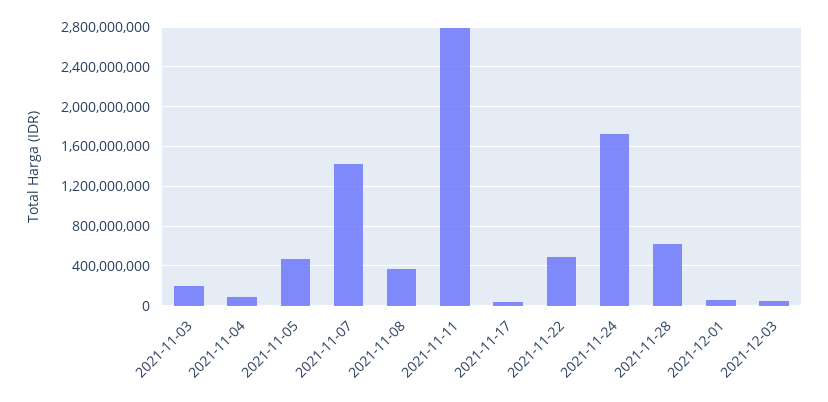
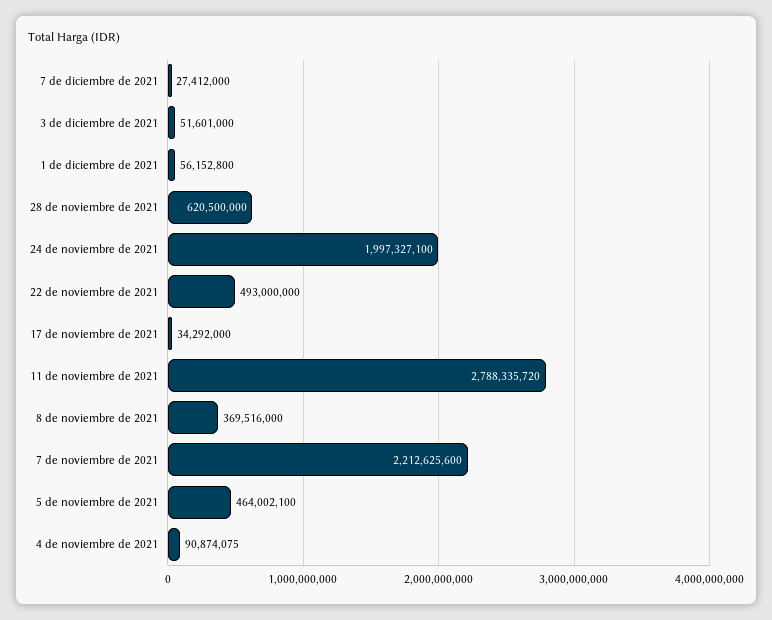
2021-11-03: 200000000 -> none
2021-11-07: 1400000000 -> 2212625600
2021-11-24: 1700000000 -> 1997327100
7 de diciembre de 2021: none -> 27412000

